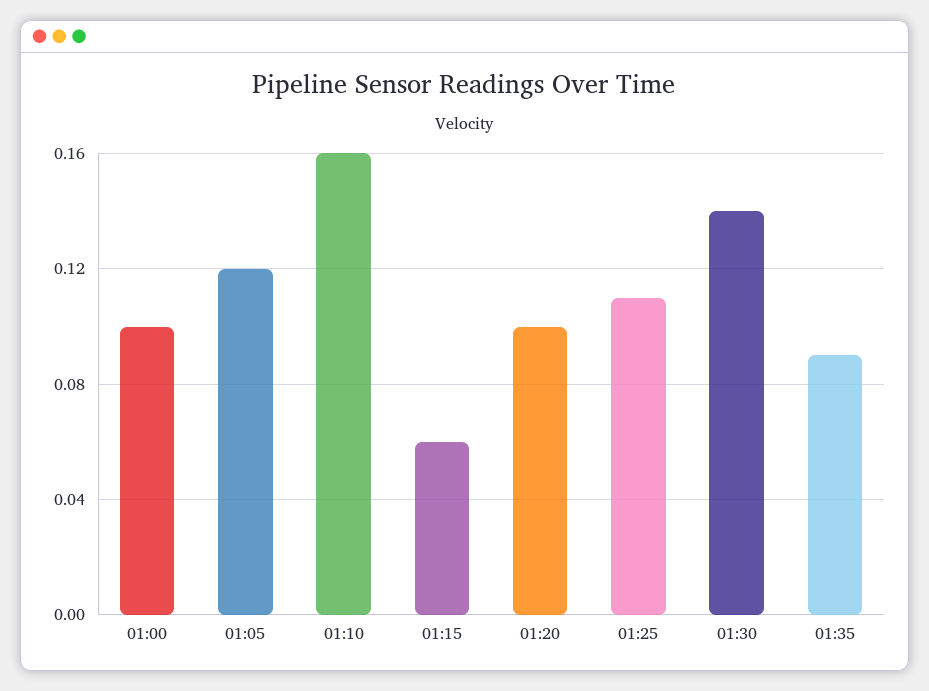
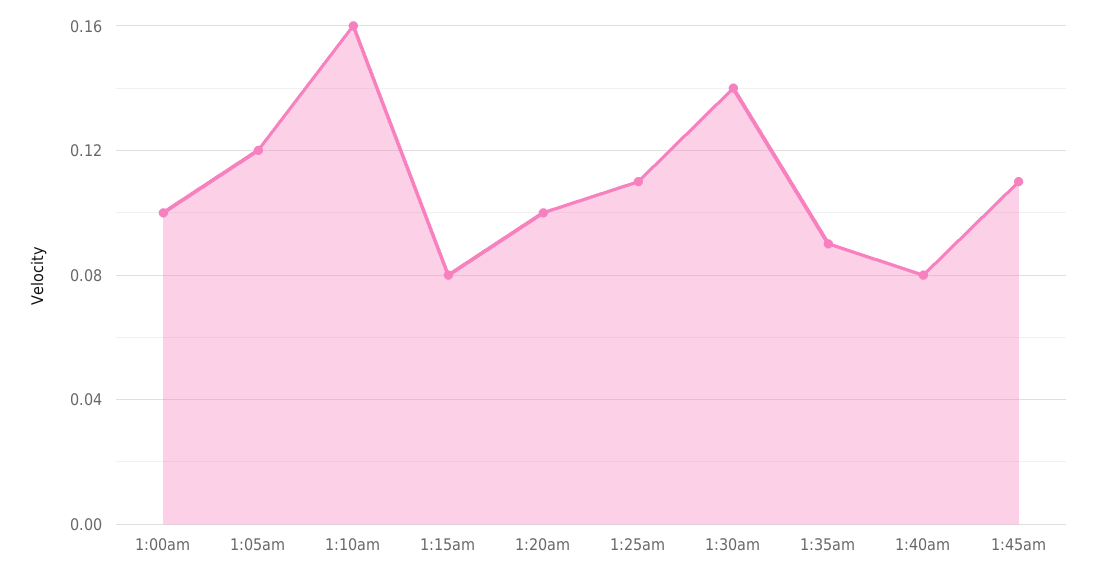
01:15: 0.06 -> 0.08
1:40am: none -> 0.08
1:45am: none -> 0.11

